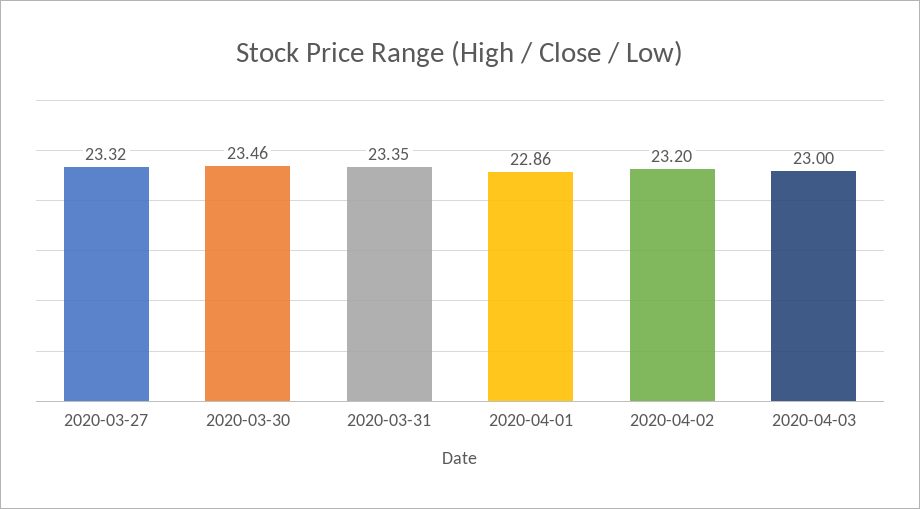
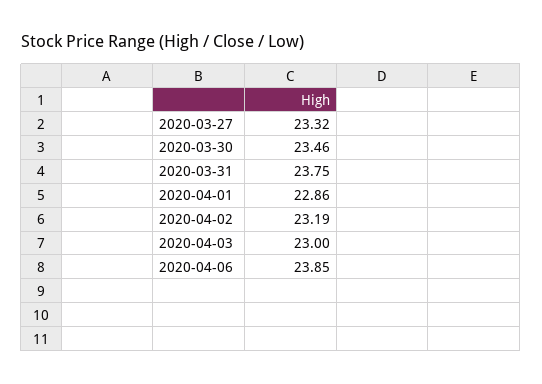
2020-03-31: 23.35 -> 23.75
2020-04-02: 23.2 -> 23.19
2020-04-06: none -> 23.85

